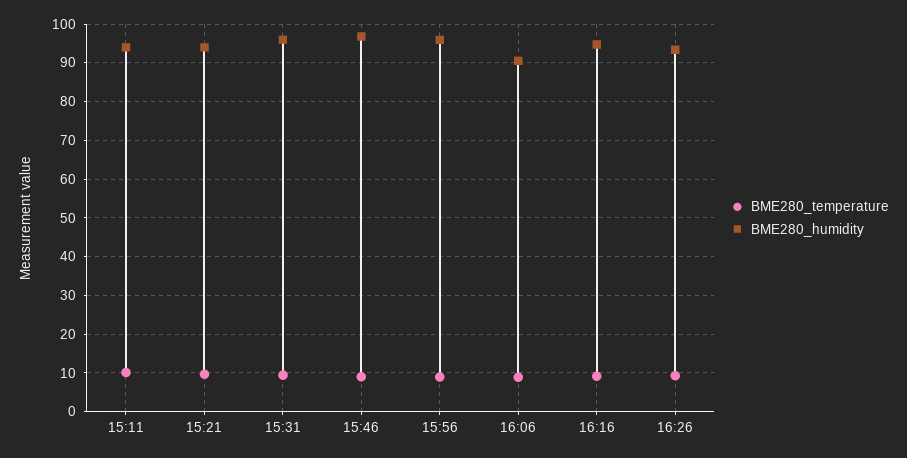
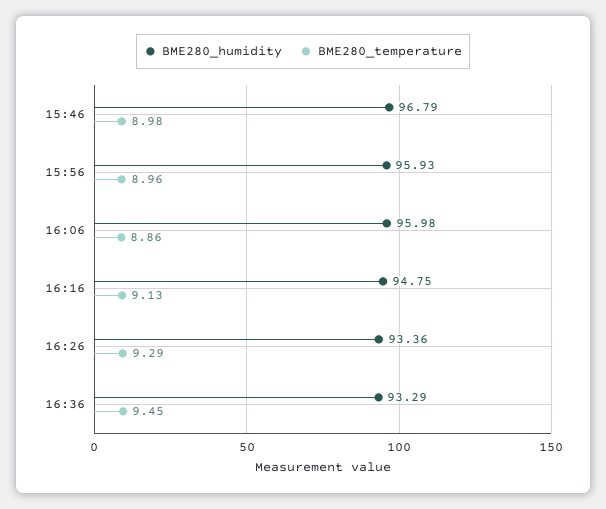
BME280_temperature, 15:11: 10 -> none
BME280_humidity, 15:11: 94 -> none
BME280_temperature, 15:21: 10 -> none
BME280_humidity, 15:21: 94 -> none
BME280_temperature, 15:31: 10 -> none
BME280_humidity, 15:31: 96 -> none
BME280_humidity, 16:06: 90 -> 95.98
BME280_humidity, 16:36: none -> 93.29
BME280_temperature, 16:36: none -> 9.45

